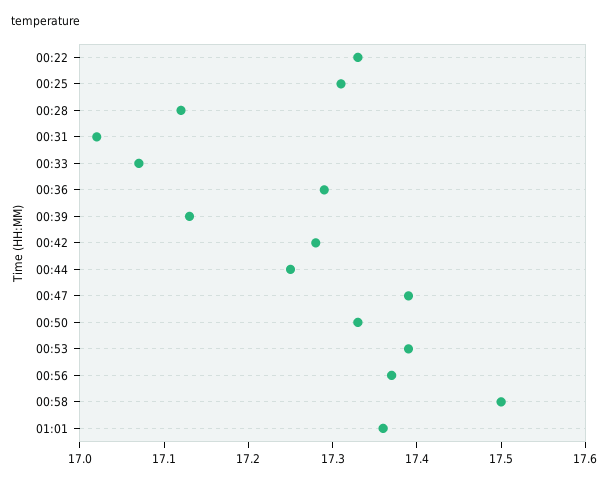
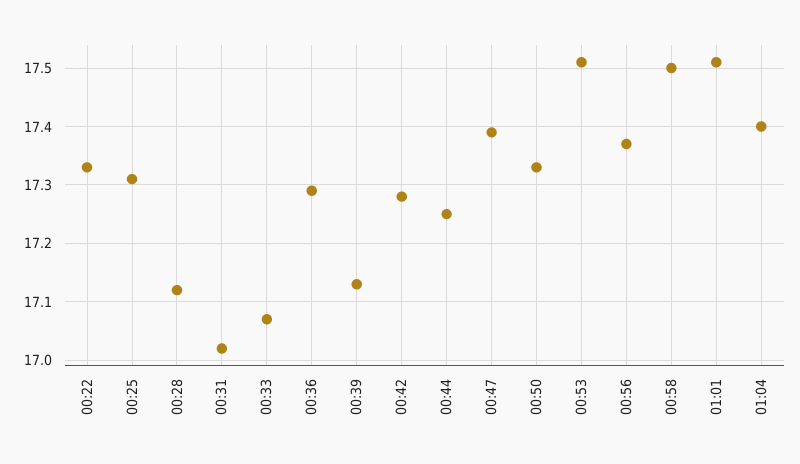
00:53: 17.39 -> 17.5
01:01: 17.36 -> 17.5
01:04: none -> 17.4

